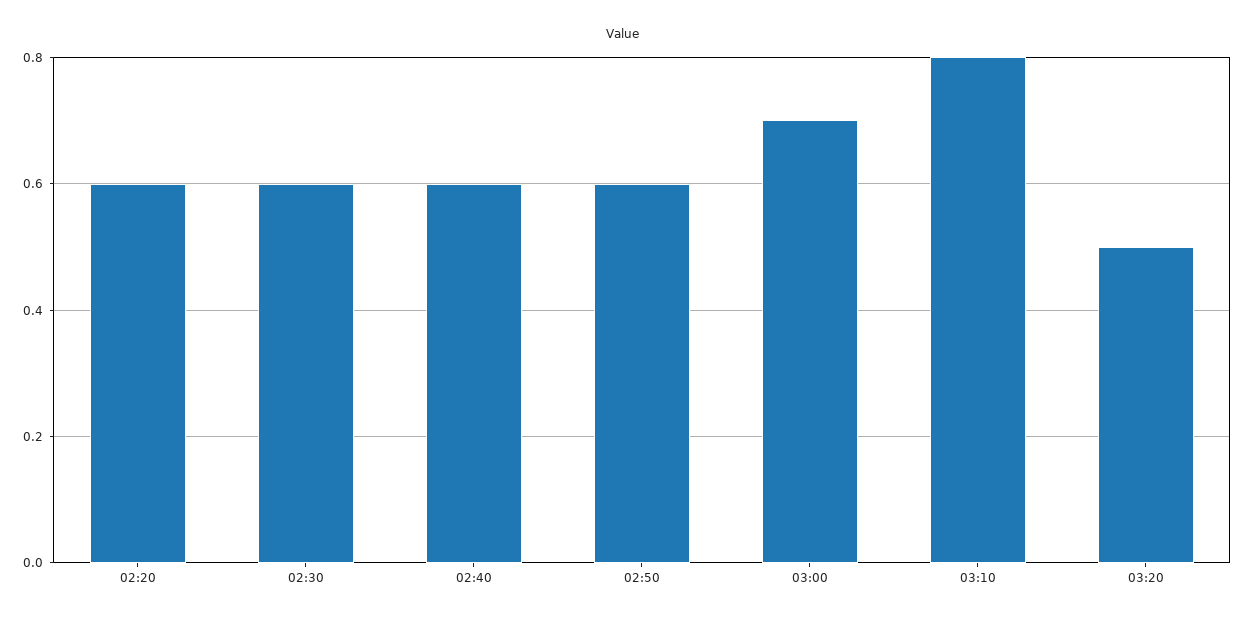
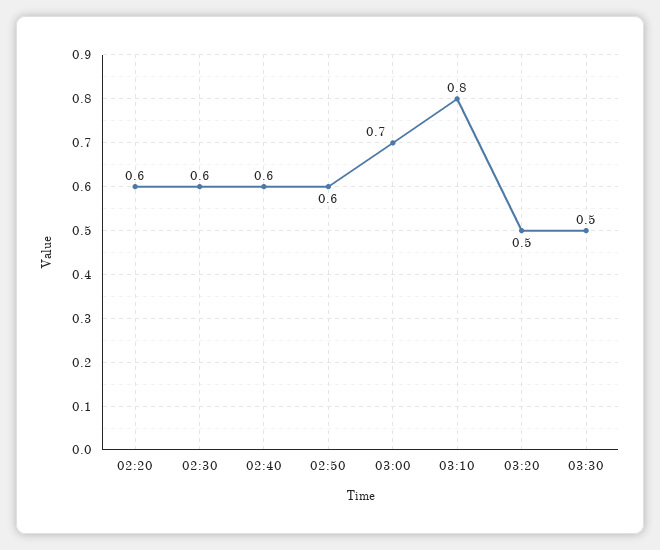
03:30: none -> 0.5

